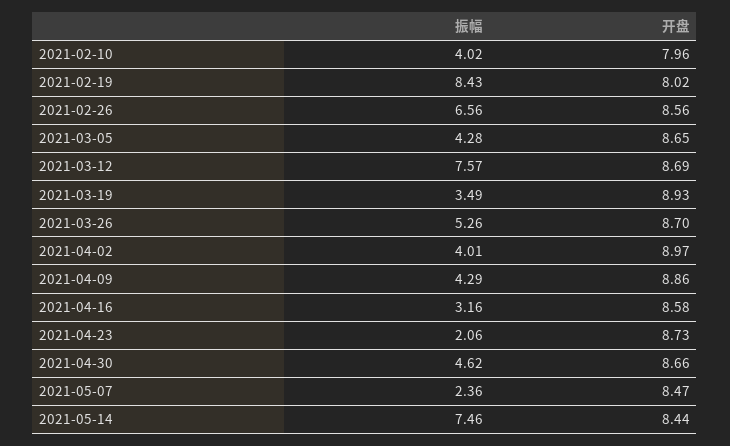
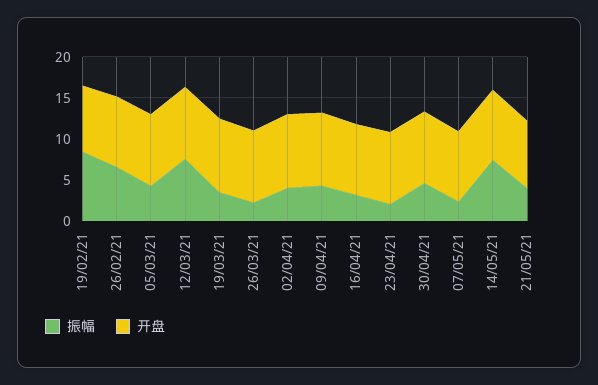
振幅, 2021-02-10: 4.02 -> none
开盘, 2021-02-10: 7.96 -> none
振幅, 2021-03-26: 5.26 -> 2
振幅, 21/05/21: none -> 4
开盘, 21/05/21: none -> 8

